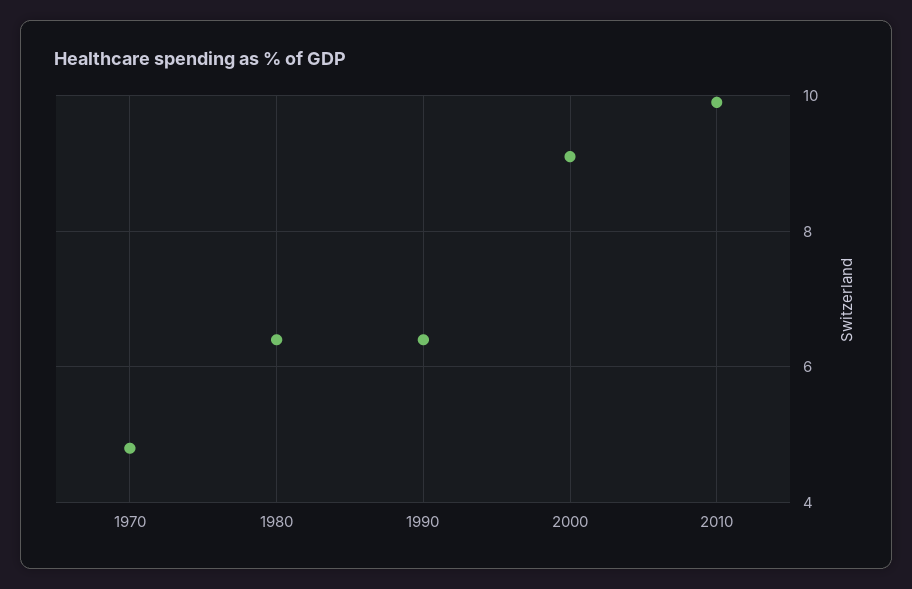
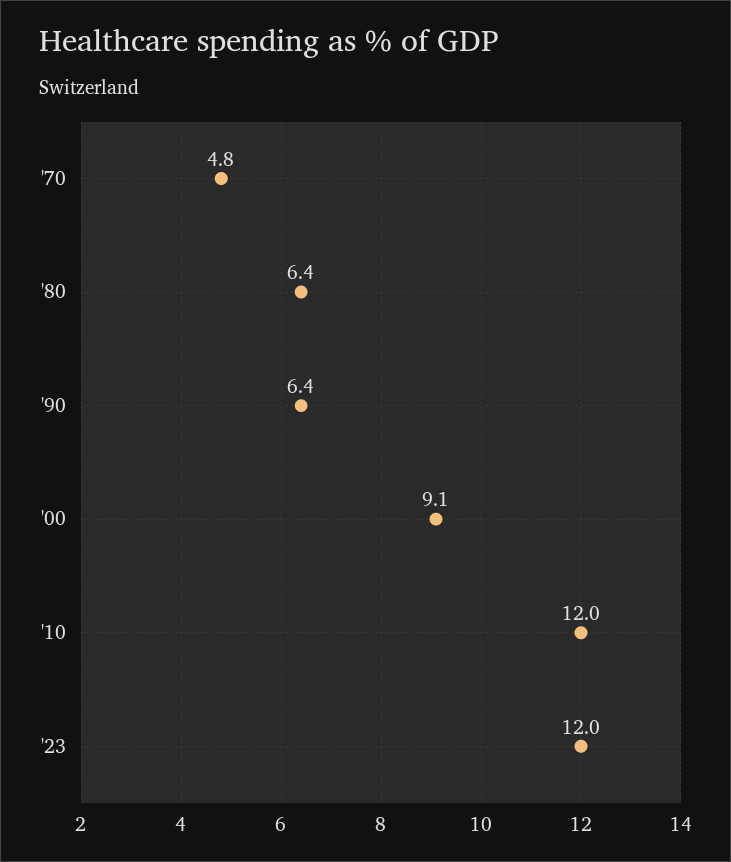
2010: 10 -> 12
'23: none -> 12

